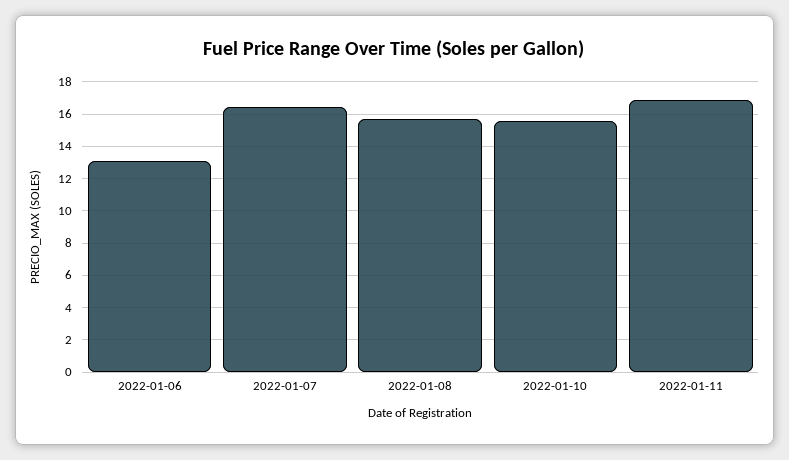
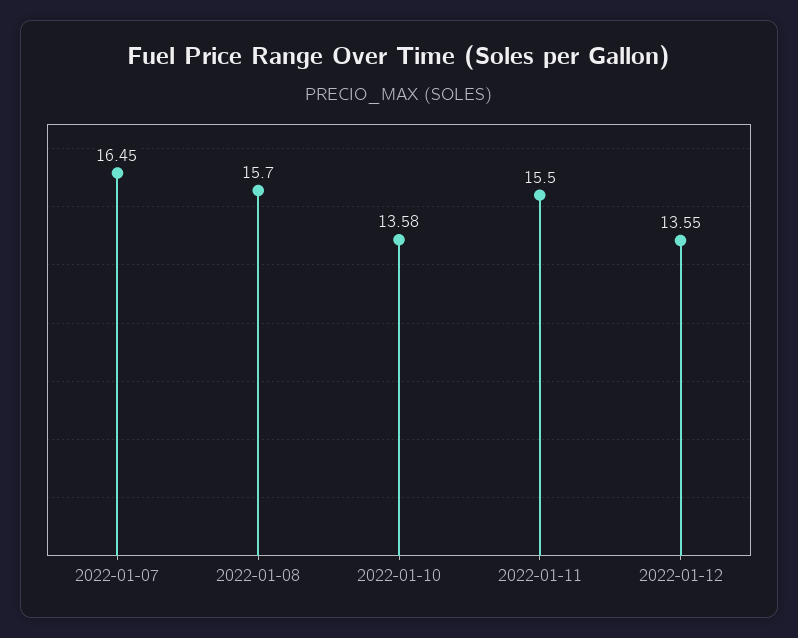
2022-01-06: 13 -> none
2022-01-10: 15.5 -> 13.58
2022-01-11: 17 -> 15.5
2022-01-12: none -> 13.55

